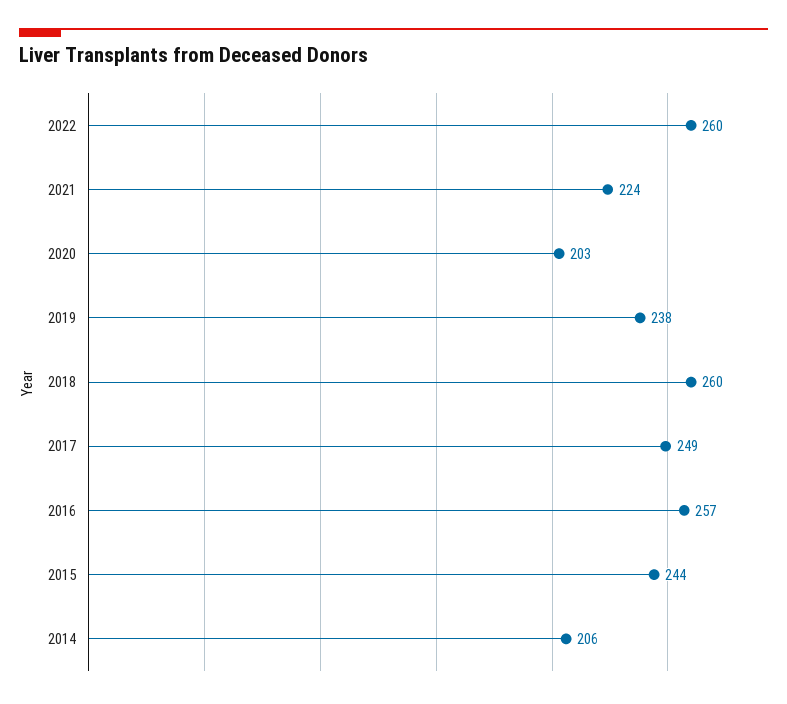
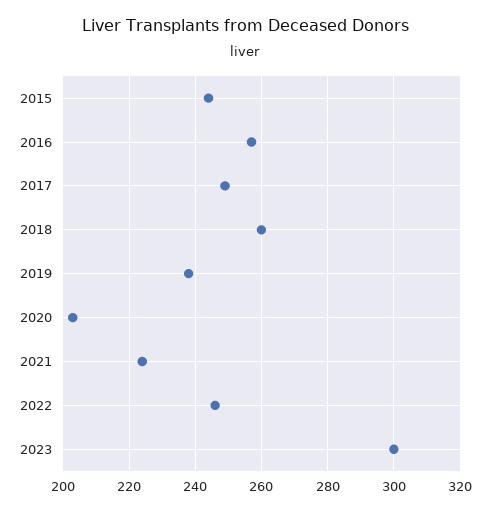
2022: 260 -> 245
2014: 206 -> none
2023: none -> 300

